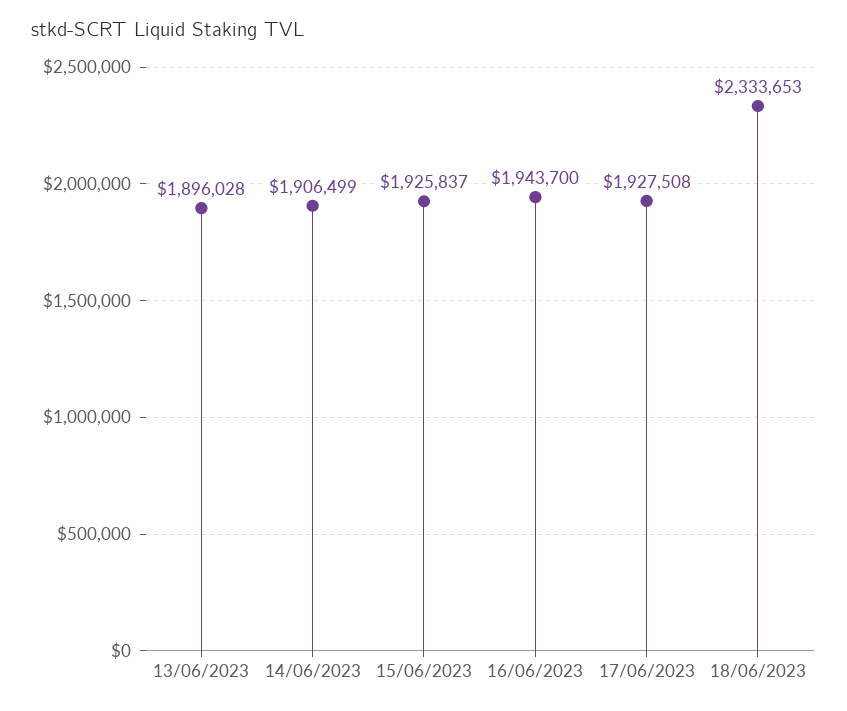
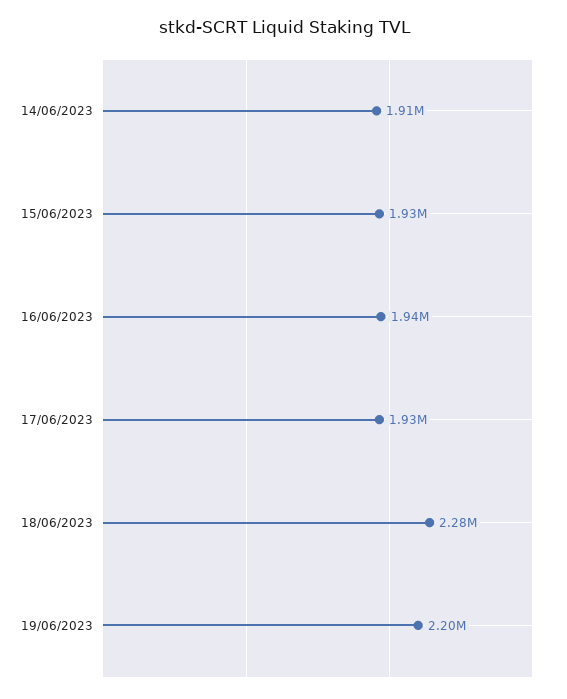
13/06/2023: 1896028 -> none
18/06/2023: 2333653 -> 2280000
19/06/2023: none -> 2200000

